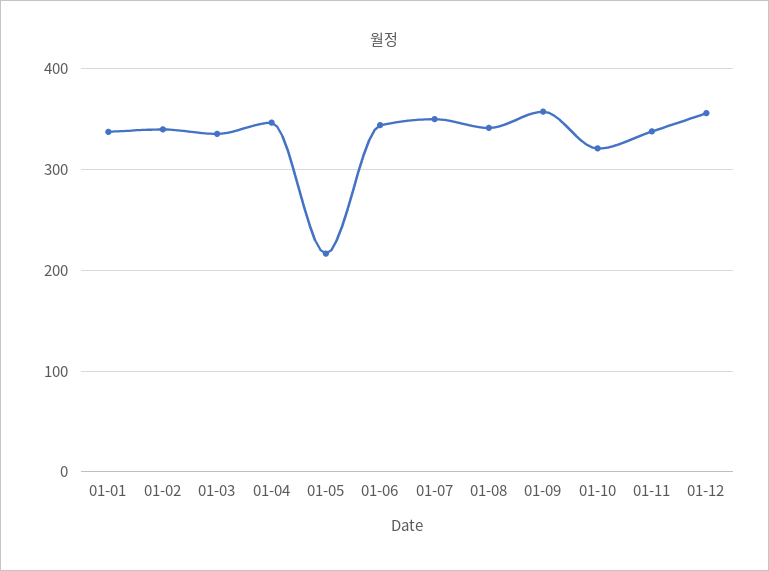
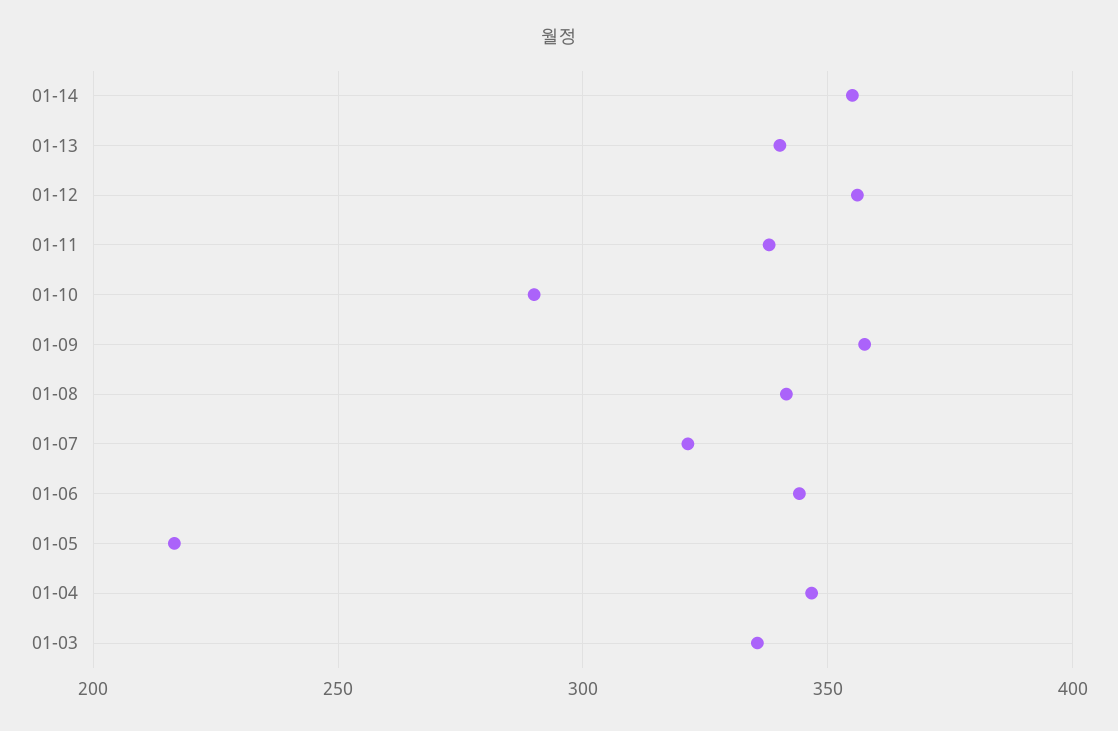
01-01: 340 -> none
01-02: 340 -> none
01-07: 350 -> 320
01-10: 320 -> 290
01-14: none -> 355
01-13: none -> 340

